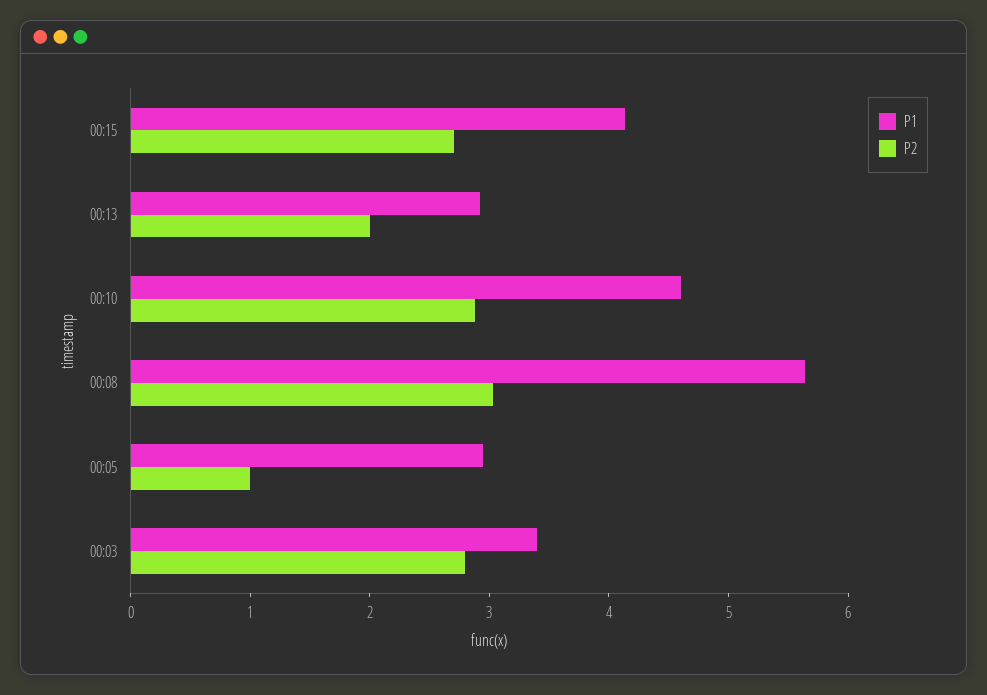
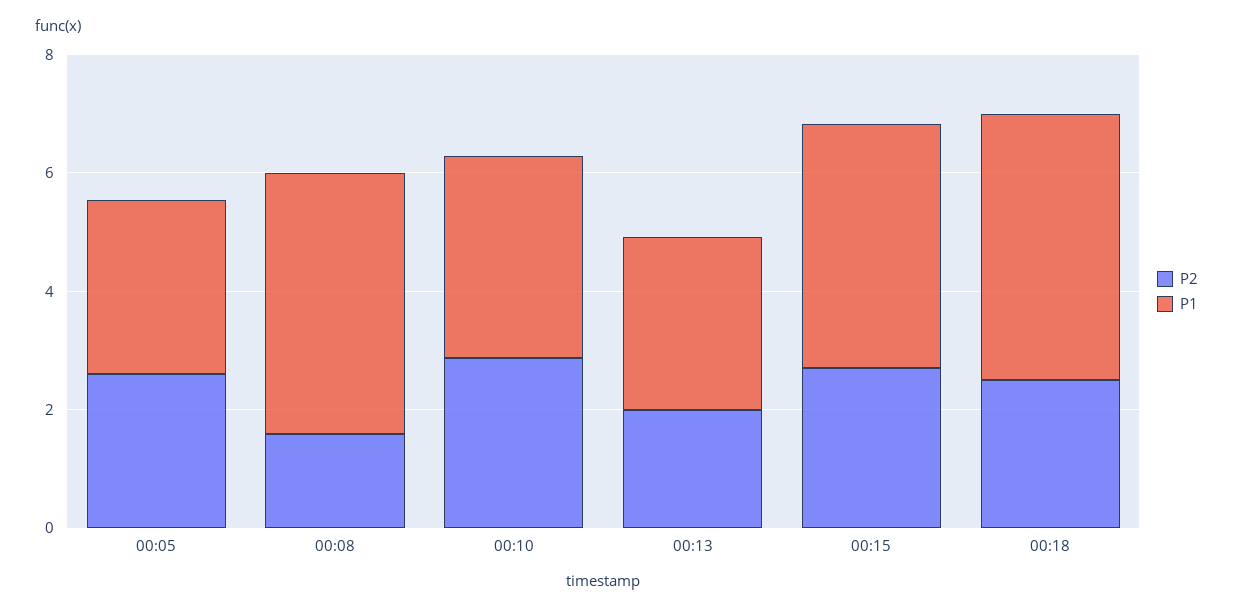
P1, 00:10: 4.6 -> 3.5
P1, 00:08: 5.6 -> 4.5
P2, 00:08: 3 -> 1.5
P2, 00:05: 1 -> 2.5
P1, 00:03: 3.4 -> none
P2, 00:03: 2.8 -> none
P2, 00:18: none -> 2.5
P1, 00:18: none -> 4.5

